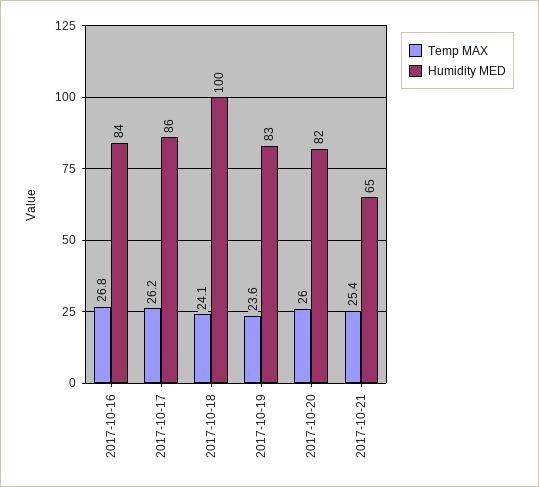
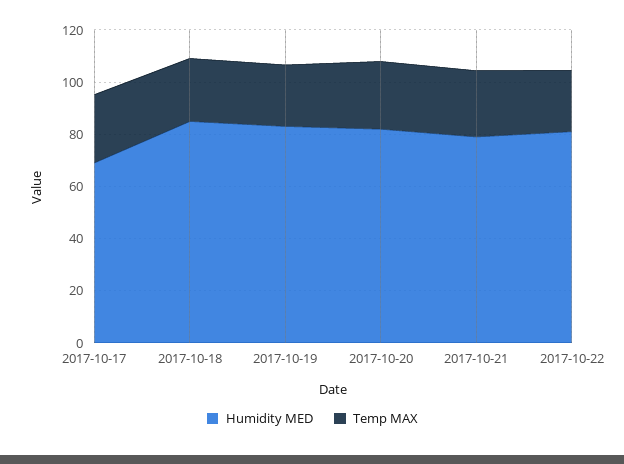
Temp MAX, 2017-10-16: 26.8 -> none
Humidity MED, 2017-10-16: 84 -> none
Humidity MED, 2017-10-17: 86 -> 70
Humidity MED, 2017-10-18: 100 -> 85
Humidity MED, 2017-10-21: 65 -> 80
Humidity MED, 2017-10-22: none -> 80
Temp MAX, 2017-10-22: none -> 25

